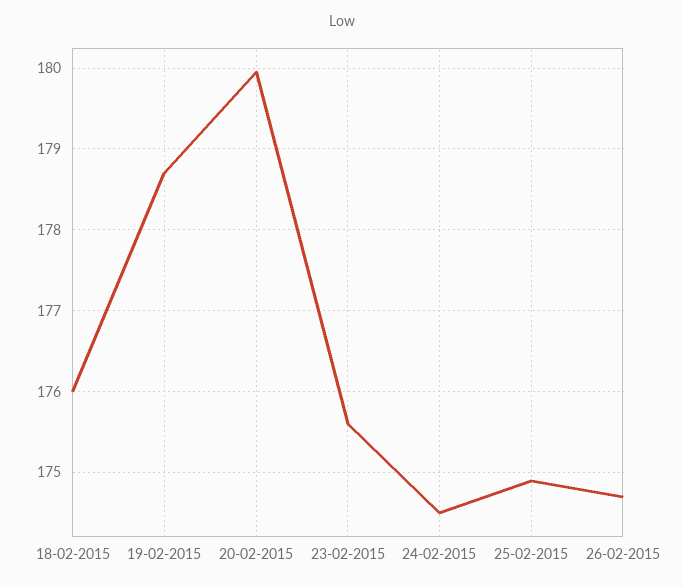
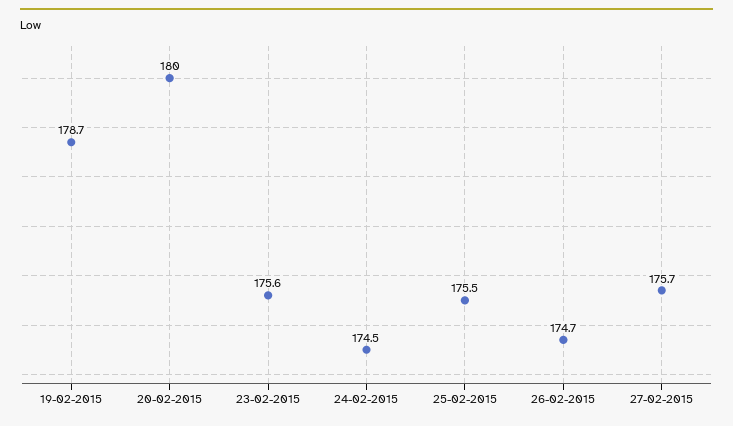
18-02-2015: 176 -> none
25-02-2015: 174.9 -> 175.5
27-02-2015: none -> 175.7

